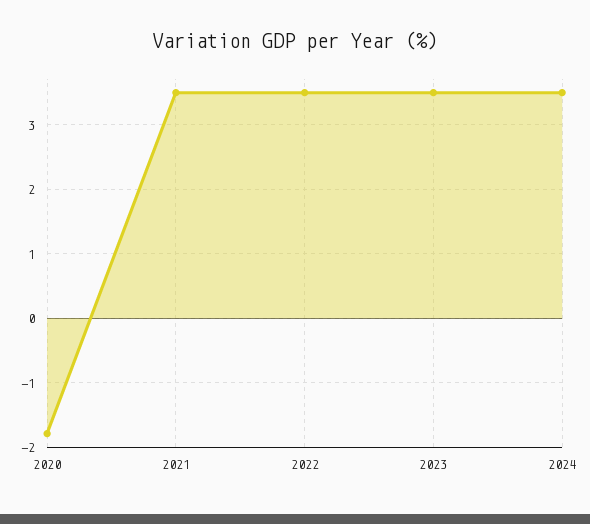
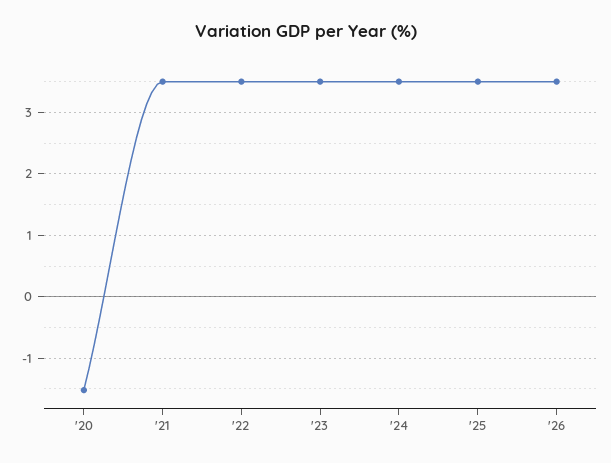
2020: -1.8 -> -1.5
'25: none -> 3.5
'26: none -> 3.5

